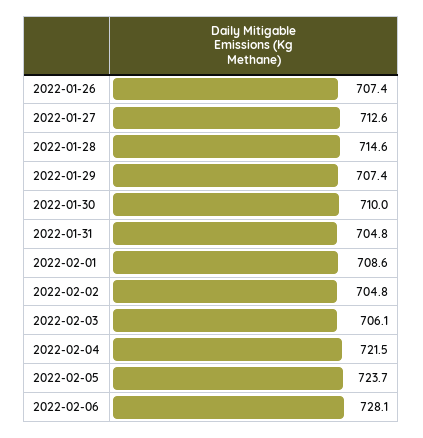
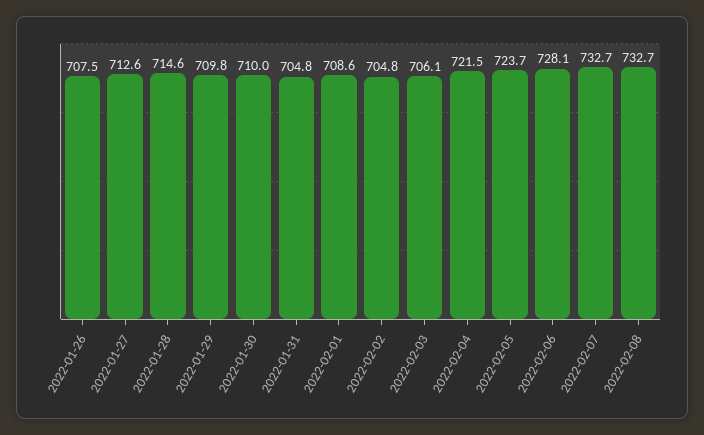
2022-01-26: 707.4 -> 707.5
2022-01-29: 707.4 -> 709.8
2022-02-07: none -> 732.7
2022-02-08: none -> 732.7

